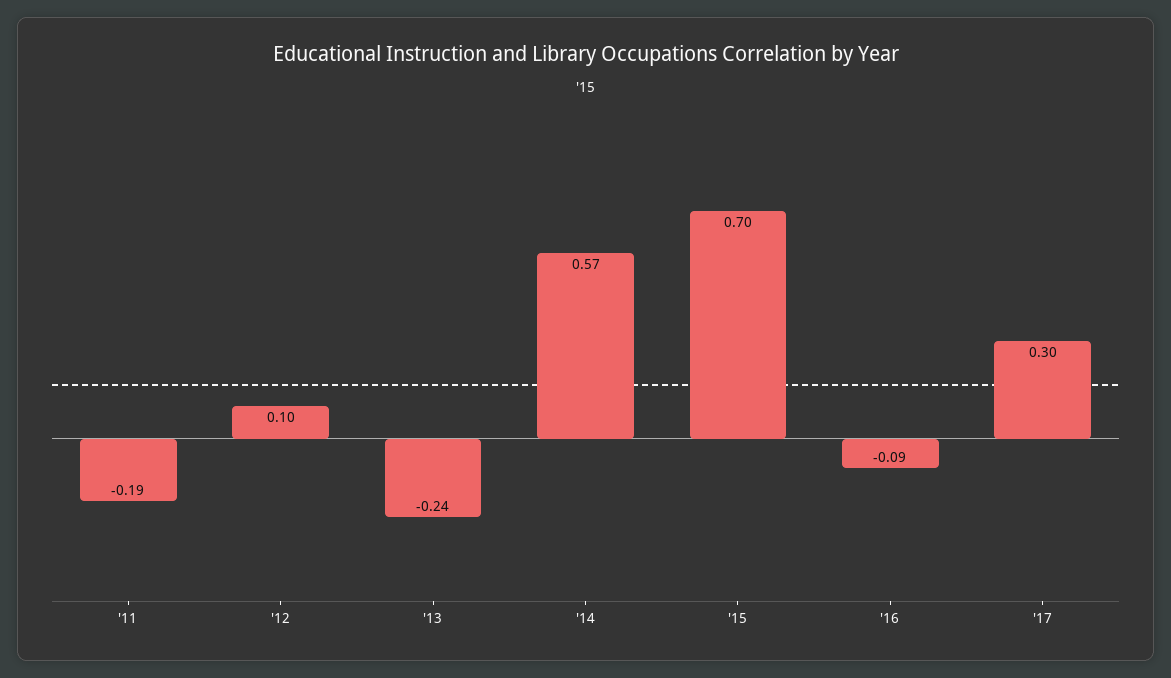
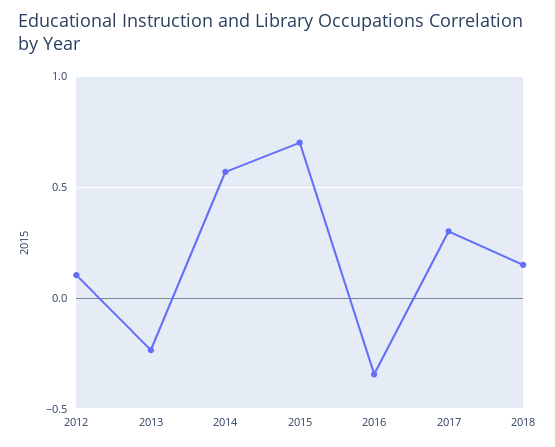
'11: -0.19 -> none
'16: -0.09 -> -0.35
2018: none -> 0.15

